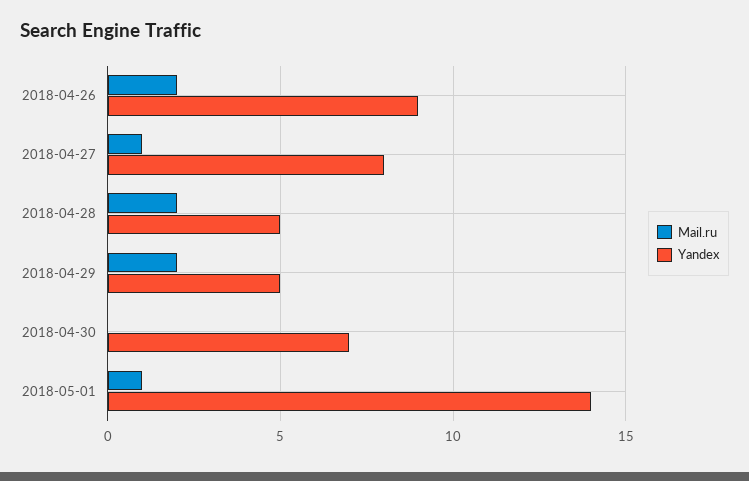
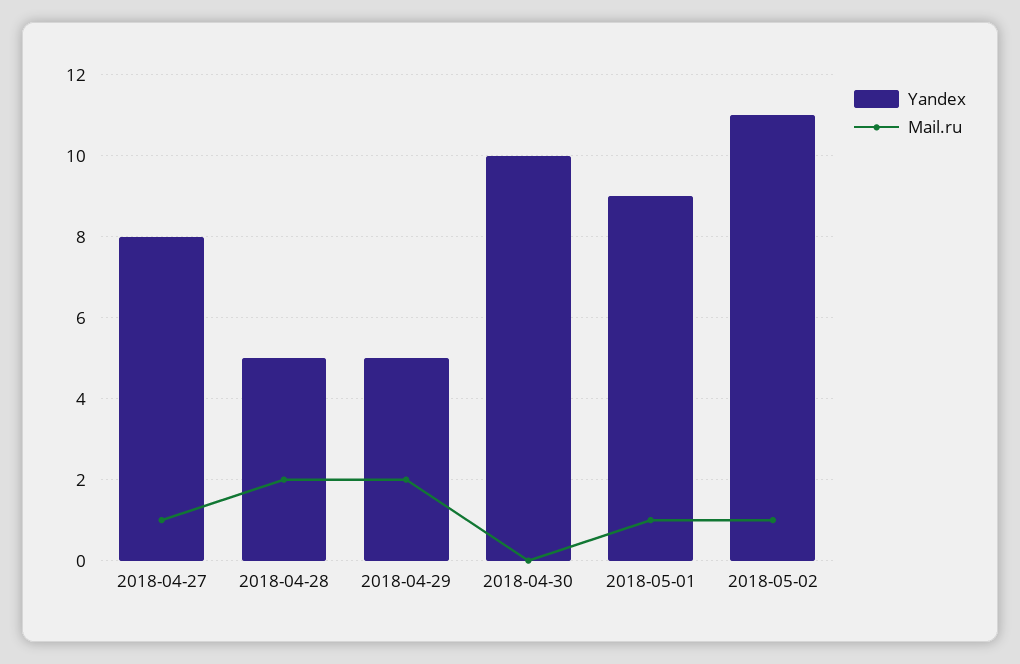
Mail.ru, 2018-04-26: 2 -> none
Yandex, 2018-04-26: 9 -> none
Yandex, 2018-04-30: 7 -> 10
Yandex, 2018-05-01: 14 -> 9
Yandex, 2018-05-02: none -> 11
Mail.ru, 2018-05-02: none -> 1

